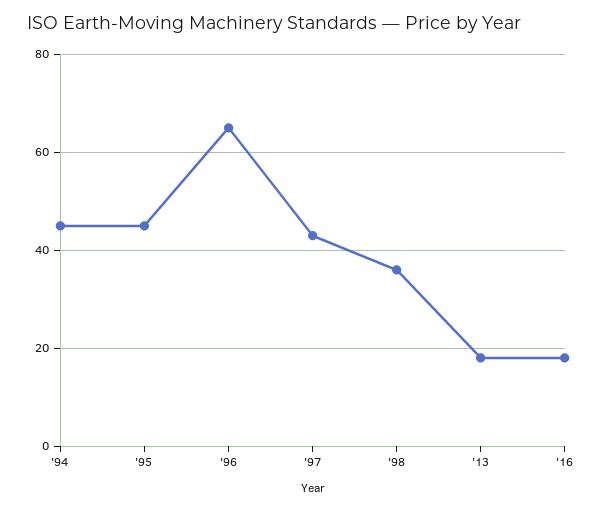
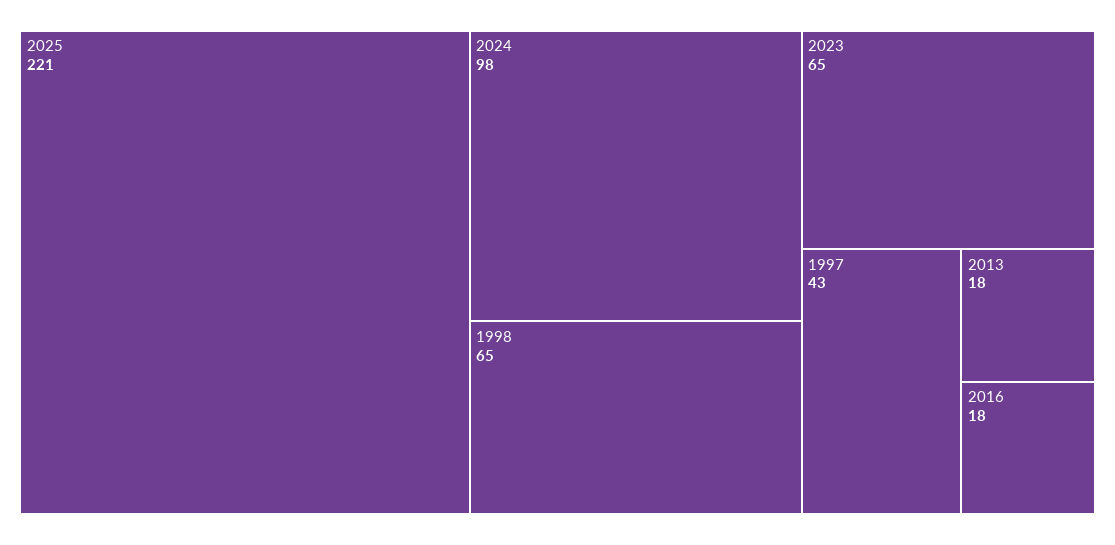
'94: 45 -> none
'95: 45 -> none
'96: 65 -> none
'98: 35 -> 65
2025: none -> 221
2024: none -> 98
2023: none -> 65

